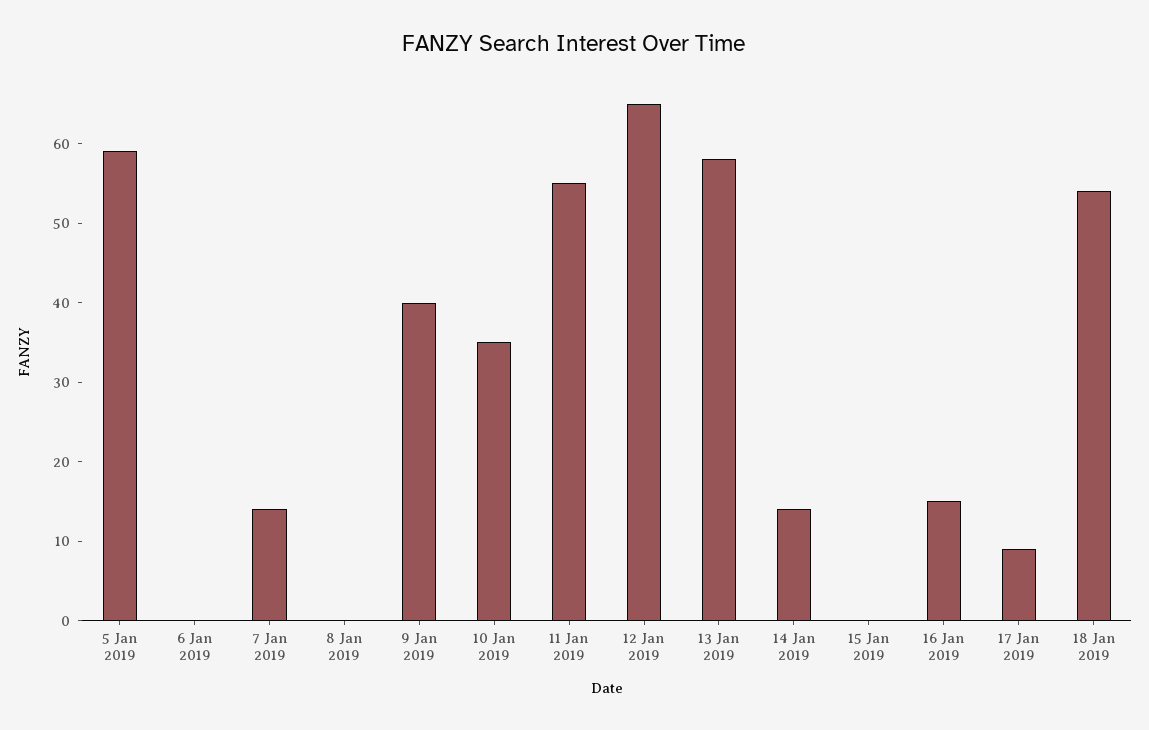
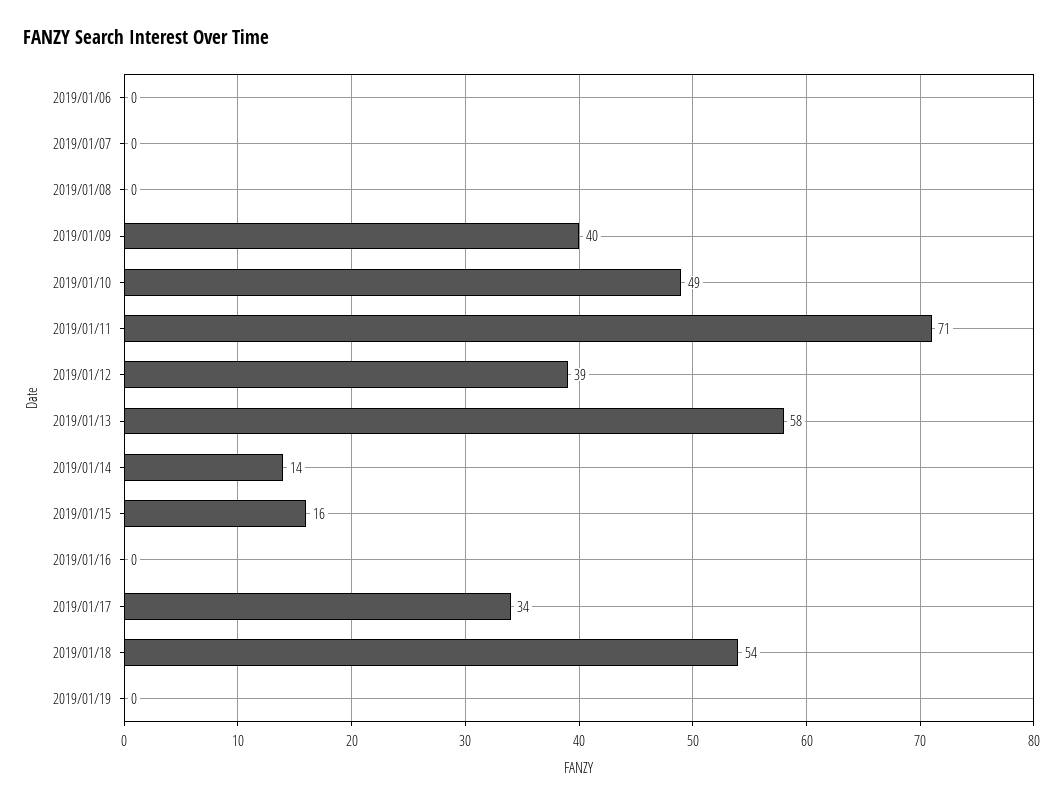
5 Jan 2019: 60 -> none
7 Jan 2019: 15 -> 0
10 Jan 2019: 35 -> 49
11 Jan 2019: 55 -> 71
12 Jan 2019: 65 -> 39
15 Jan 2019: 0 -> 16
16 Jan 2019: 15 -> 0
17 Jan 2019: 10 -> 34
2019/01/19: none -> 0

